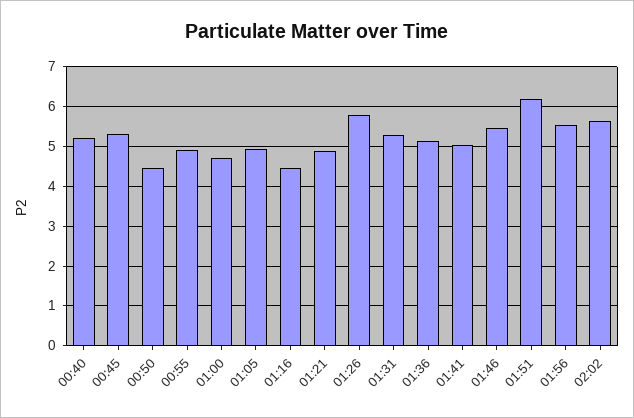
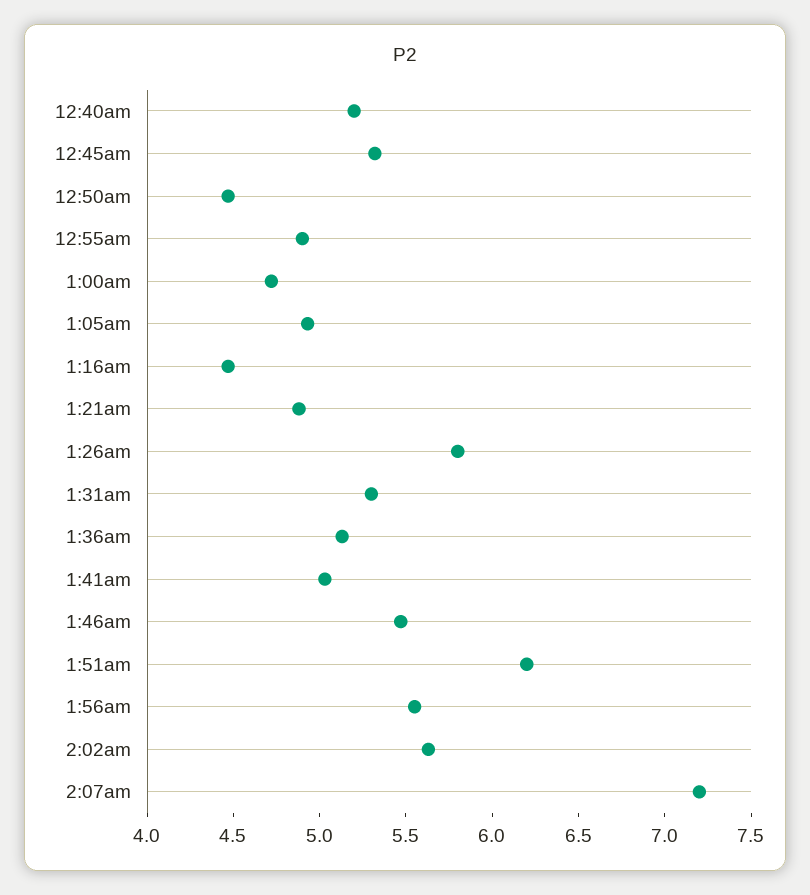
2:07am: none -> 7.2

